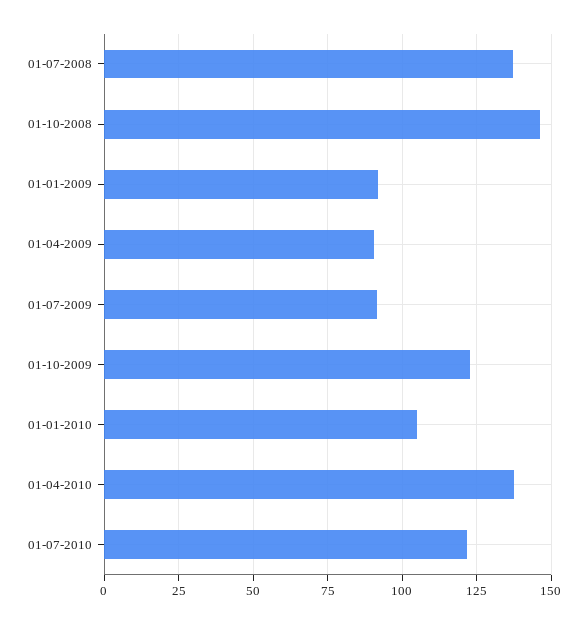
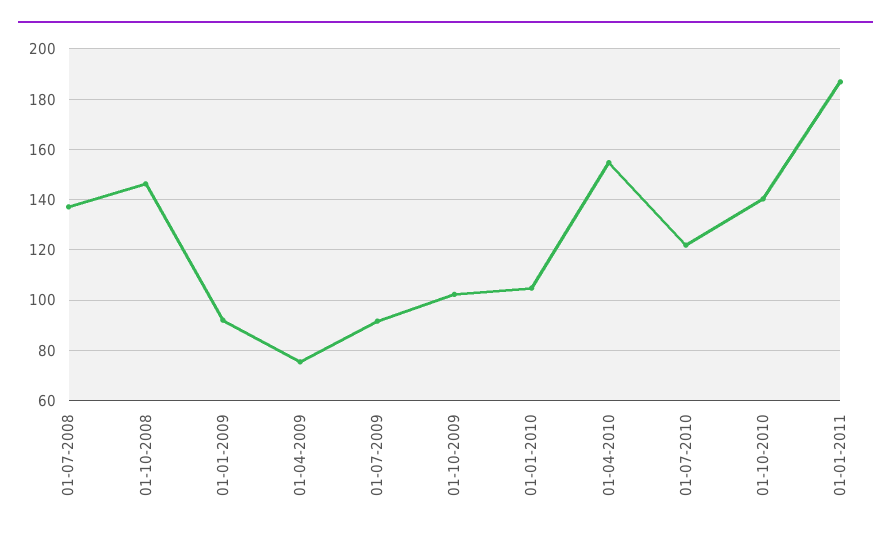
01-04-2009: 90 -> 75
01-10-2009: 122.5 -> 102.5
01-04-2010: 137.5 -> 155
01-10-2010: none -> 140
01-01-2011: none -> 187.5

